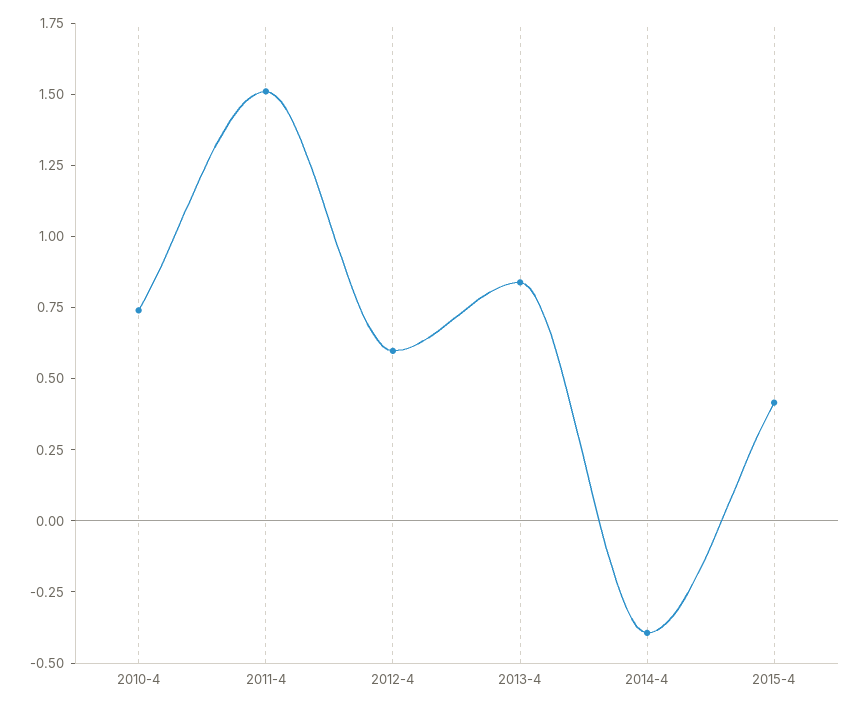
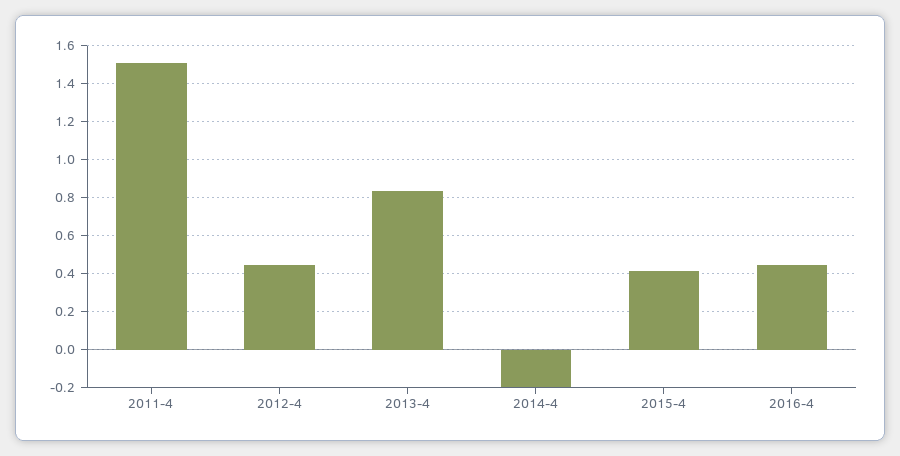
2010-4: 0.75 -> none
2012-4: 0.6 -> 0.45
2014-4: -0.4 -> -0.2
2016-4: none -> 0.45

